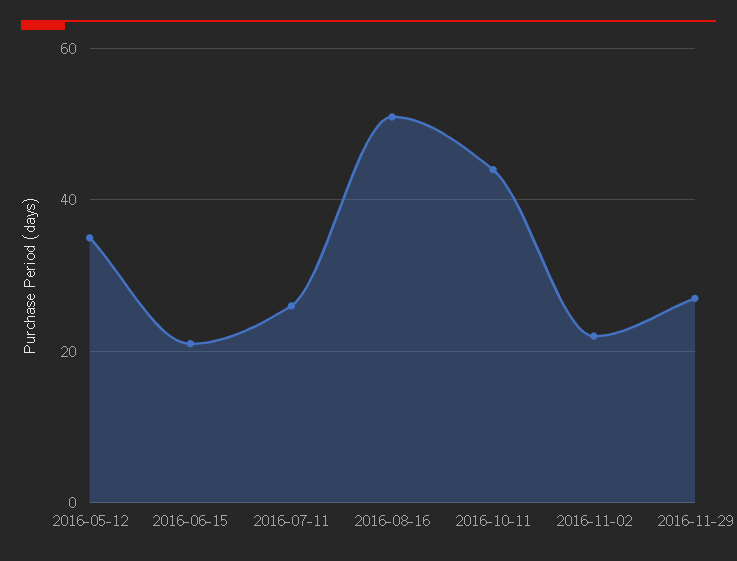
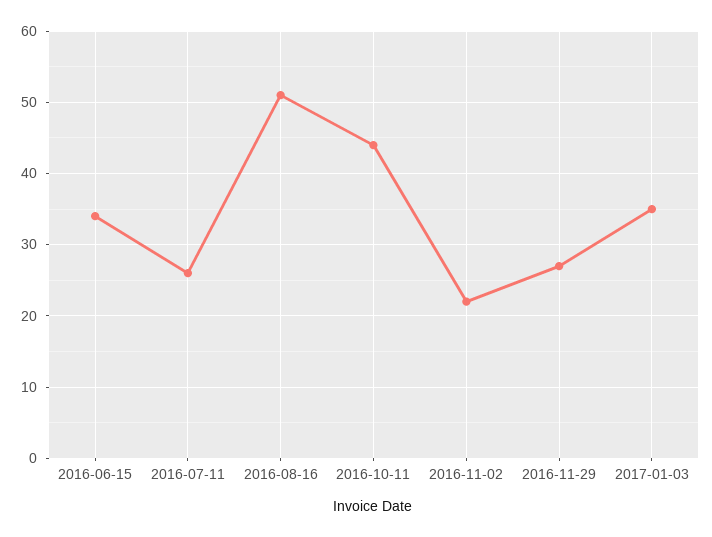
2016-05-12: 35 -> none
2016-06-15: 20 -> 34
2017-01-03: none -> 35

